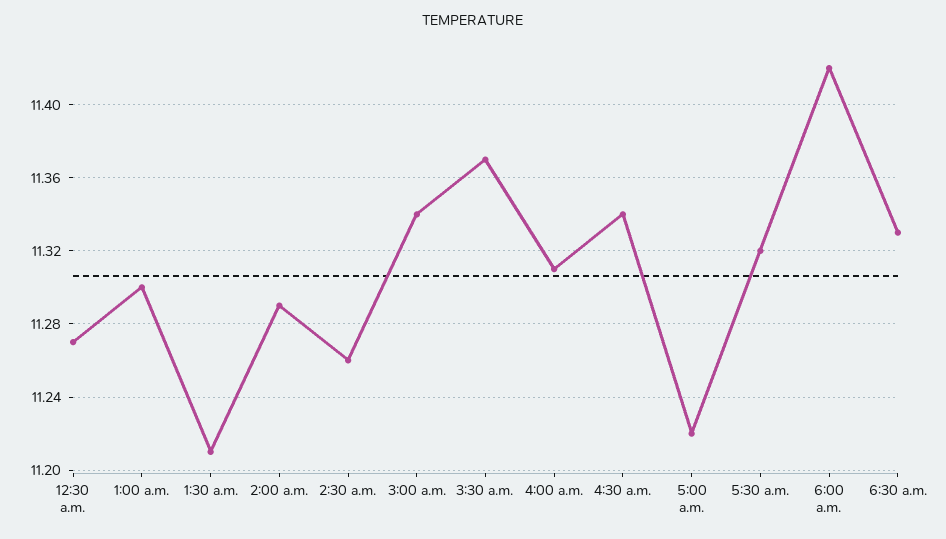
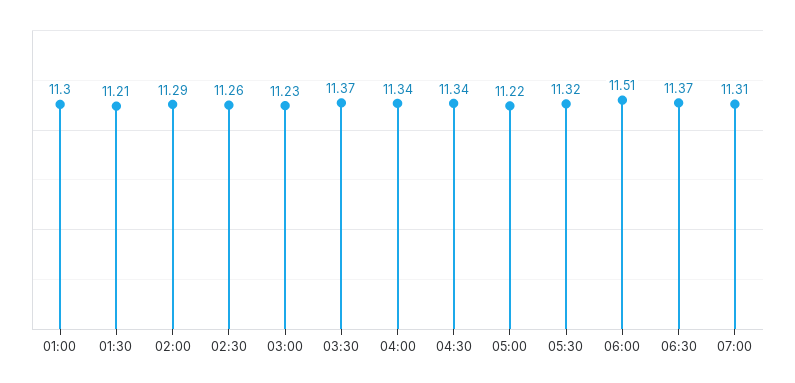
12:30 a.m.: 11.27 -> none
3:00 a.m.: 11.34 -> 11.23
4:00 a.m.: 11.31 -> 11.34
6:00 a.m.: 11.42 -> 11.51
6:30 a.m.: 11.33 -> 11.37
07:00: none -> 11.31

